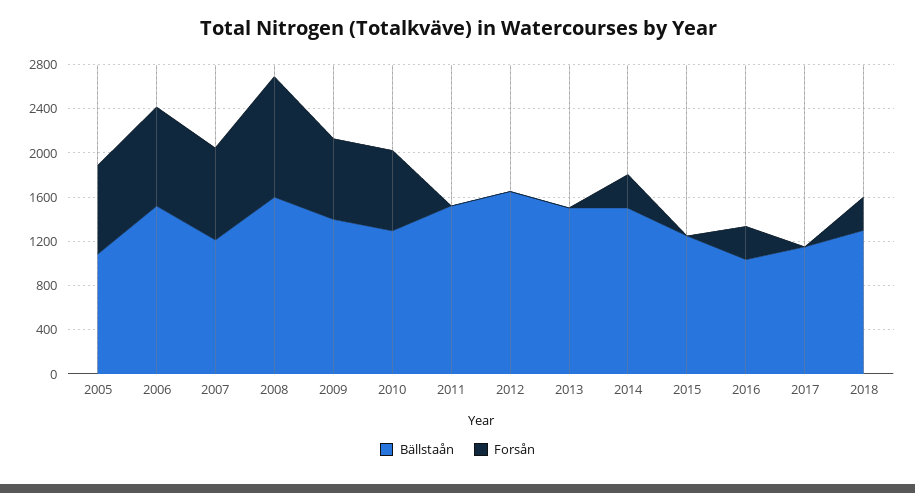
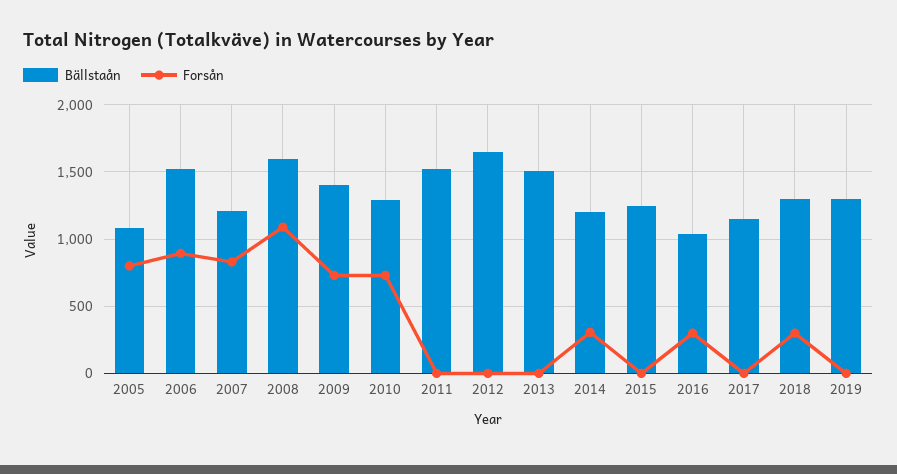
Bällstaån, 2014: 1500 -> 1200
Bällstaån, 2019: none -> 1300
Forsån, 2019: none -> 0

